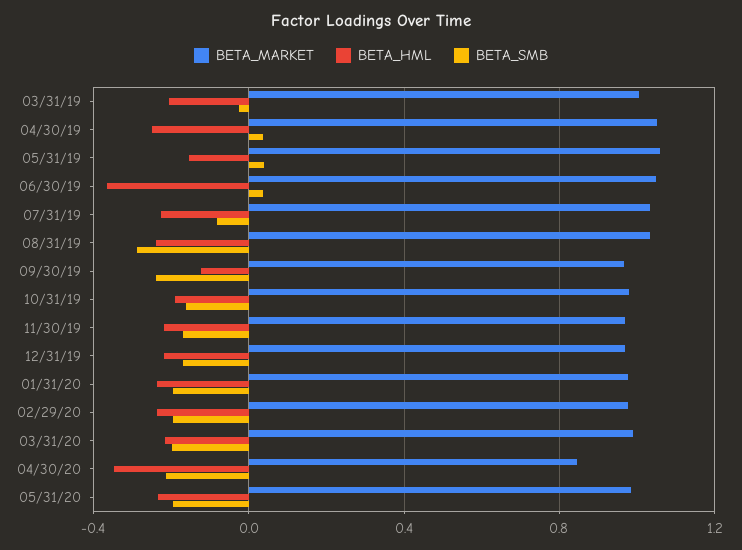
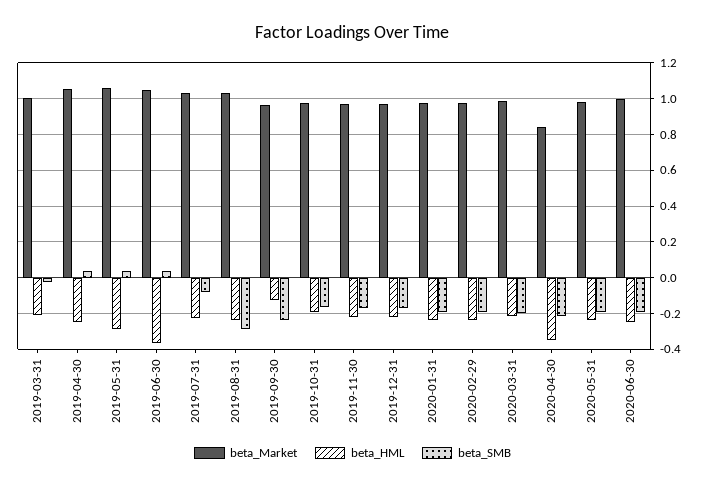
BETA_HML, 05/31/19: -0.15 -> -0.3
BETA_MARKET, 2020-06-30: none -> 1
BETA_HML, 2020-06-30: none -> -0.25
BETA_SMB, 2020-06-30: none -> -0.2

